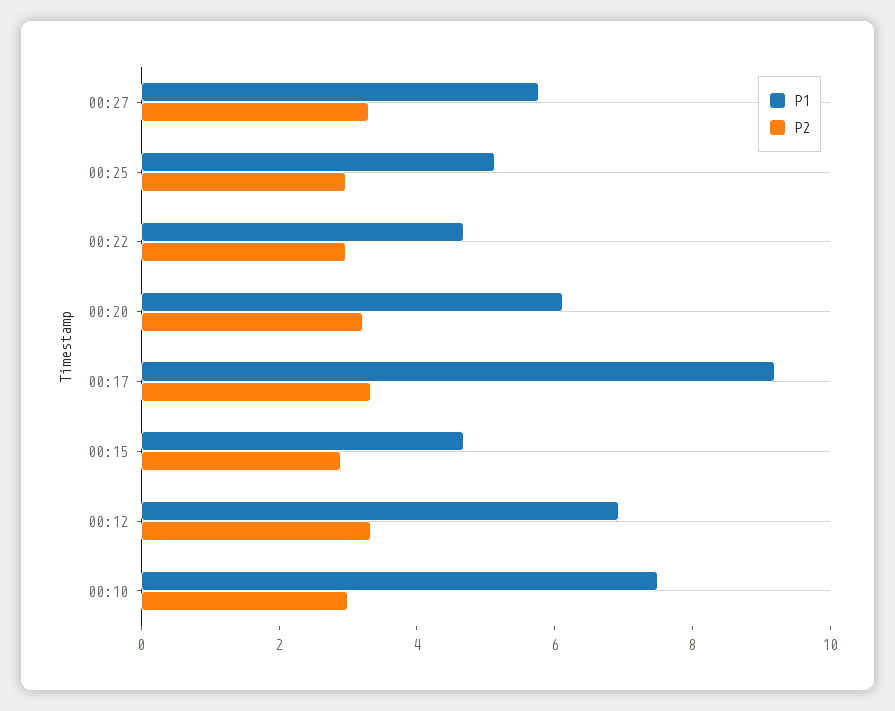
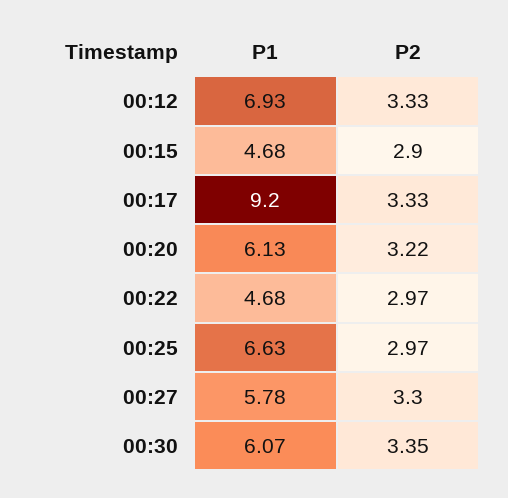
P1, 00:25: 5 -> 6.63
P1, 00:10: 7.5 -> none
P2, 00:10: 3 -> none
P1, 00:30: none -> 6.07
P2, 00:30: none -> 3.35

